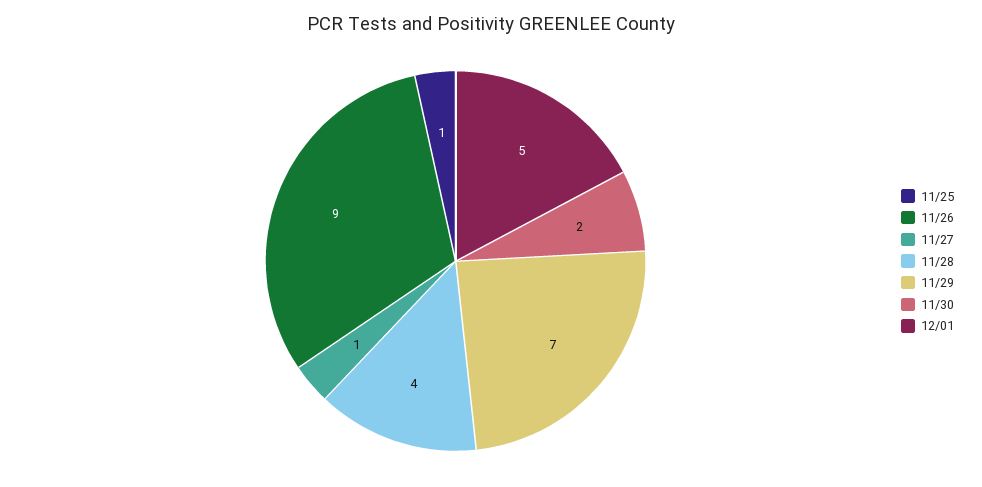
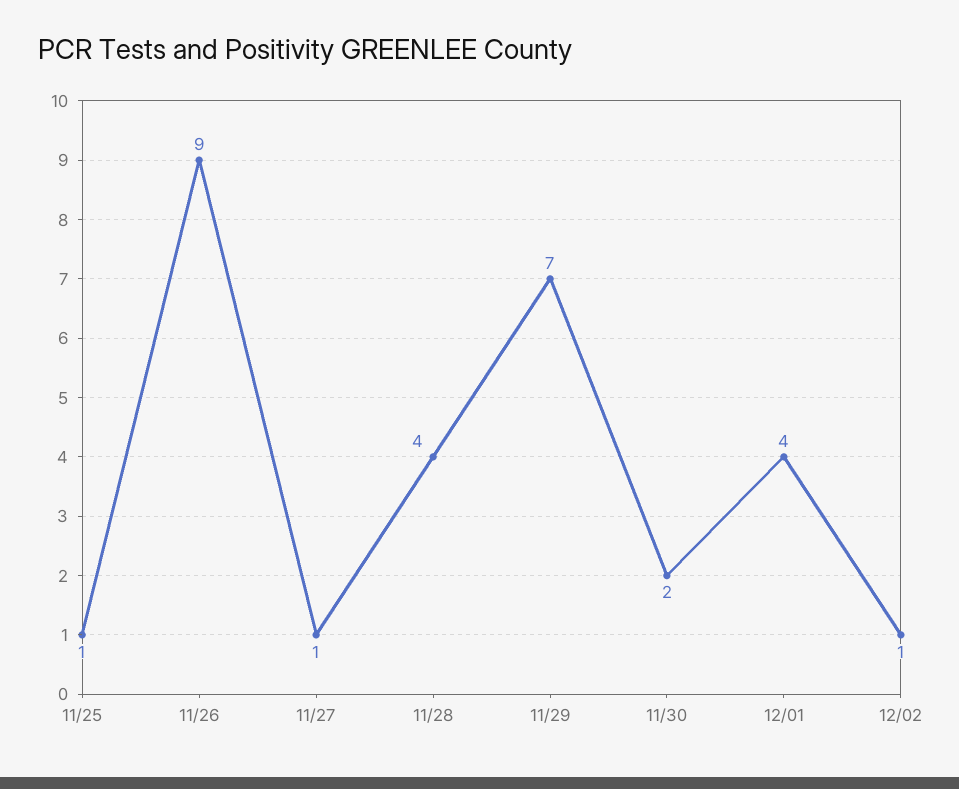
12/01: 5 -> 4
12/02: none -> 1

